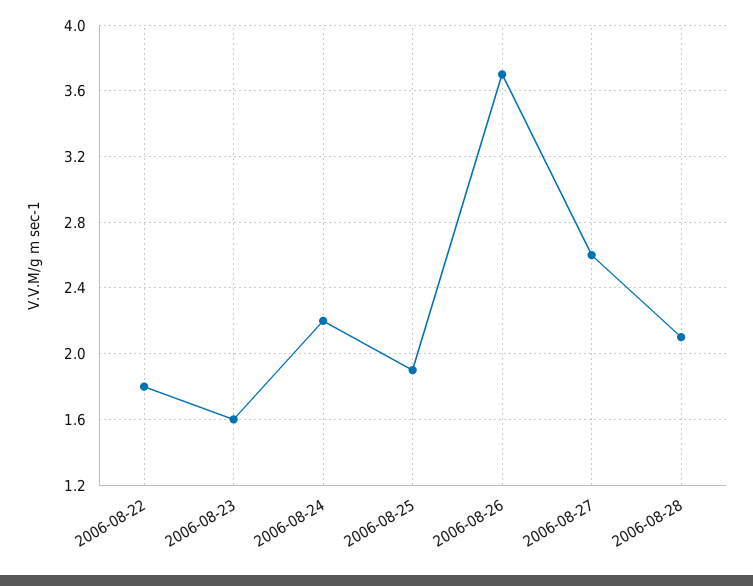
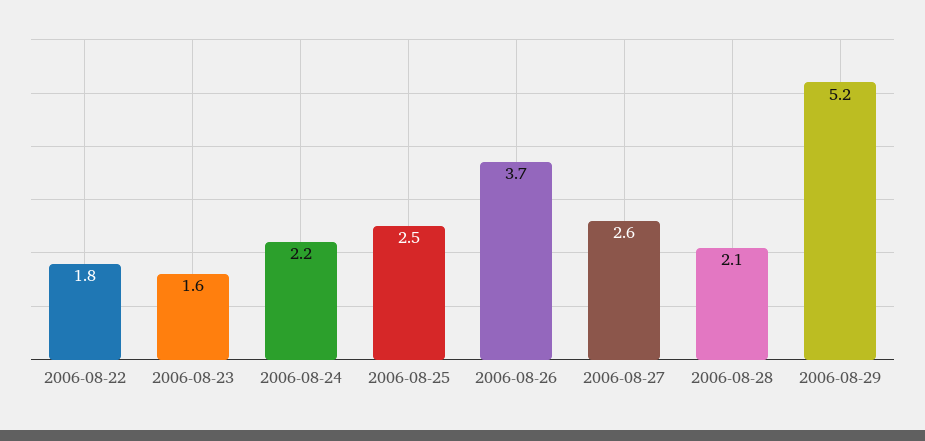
2006-08-25: 1.9 -> 2.5
2006-08-29: none -> 5.2

